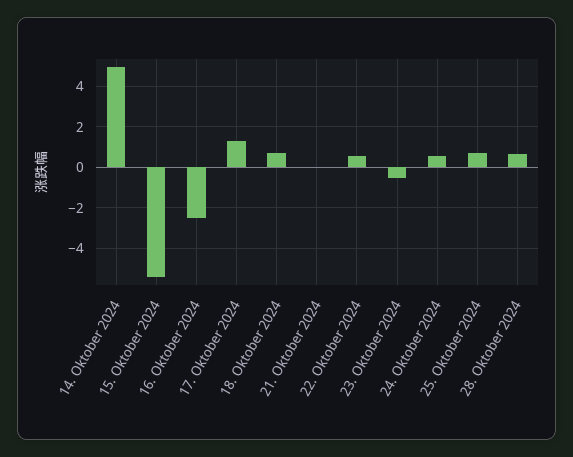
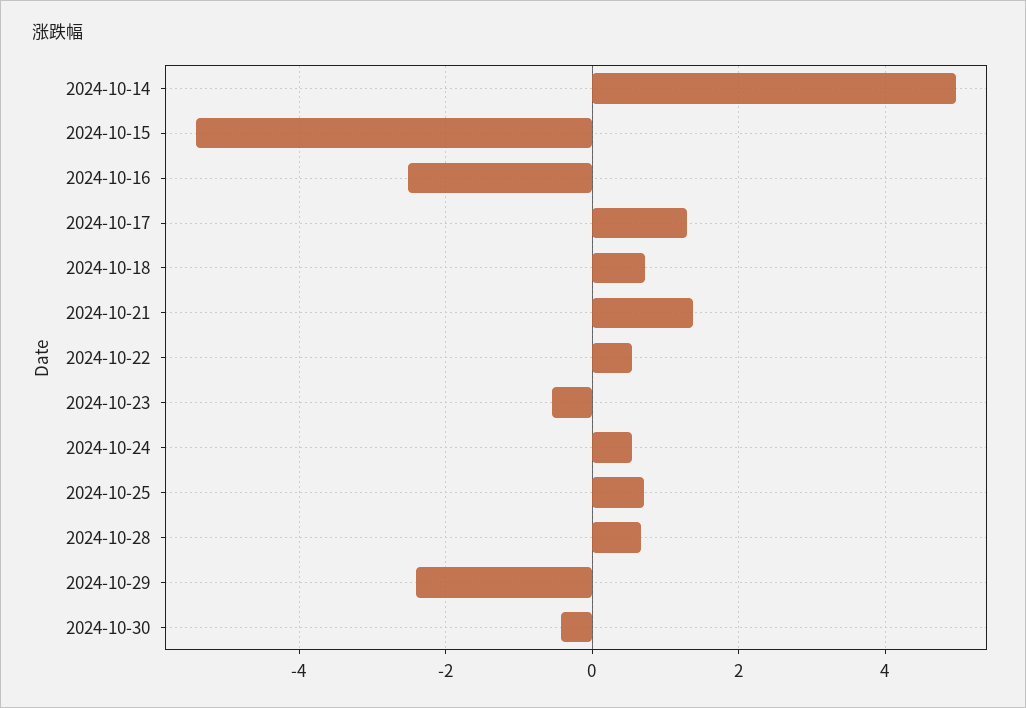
21. Oktober 2024: 0 -> 1.4
2024-10-29: none -> -2.4
2024-10-30: none -> -0.4

